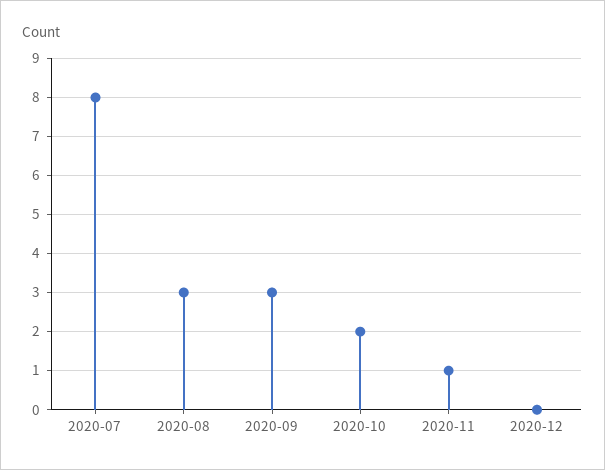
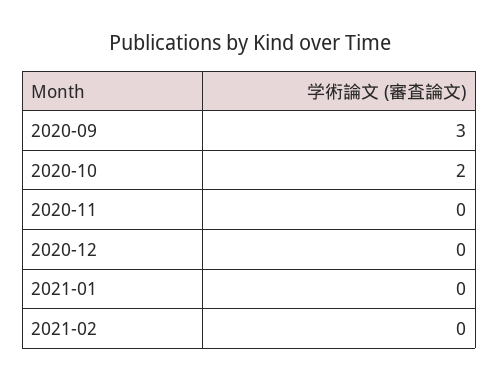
2020-07: 8 -> none
2020-08: 3 -> none
2020-11: 1 -> 0
2021-01: none -> 0
2021-02: none -> 0

